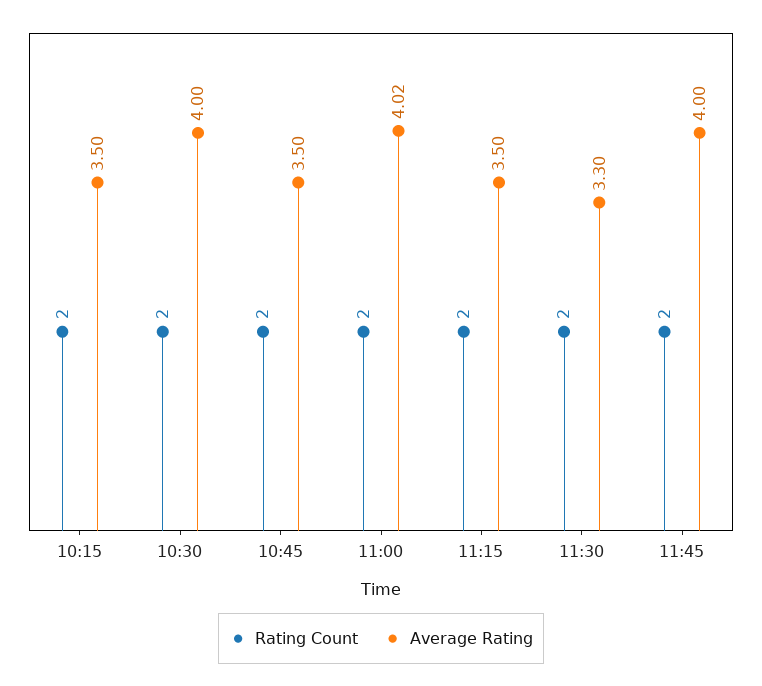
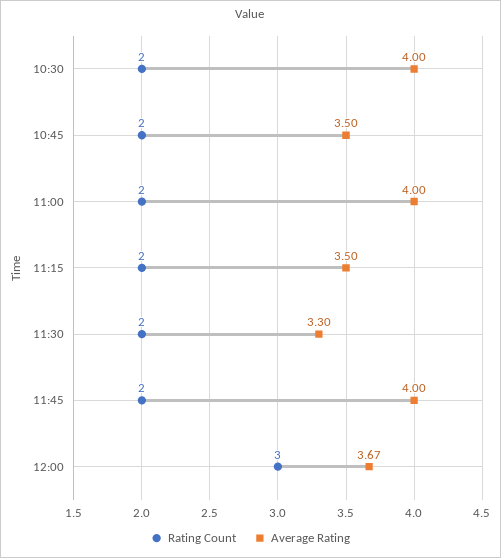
Rating Count, 10:15: 2 -> none
Average Rating, 10:15: 3.5 -> none
Average Rating, 11:00: 4.02 -> 4
Rating Count, 12:00: none -> 3
Average Rating, 12:00: none -> 3.67

